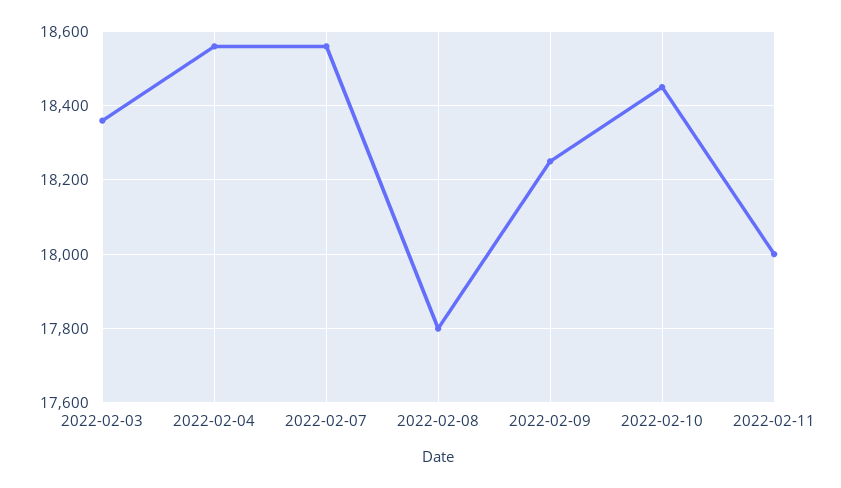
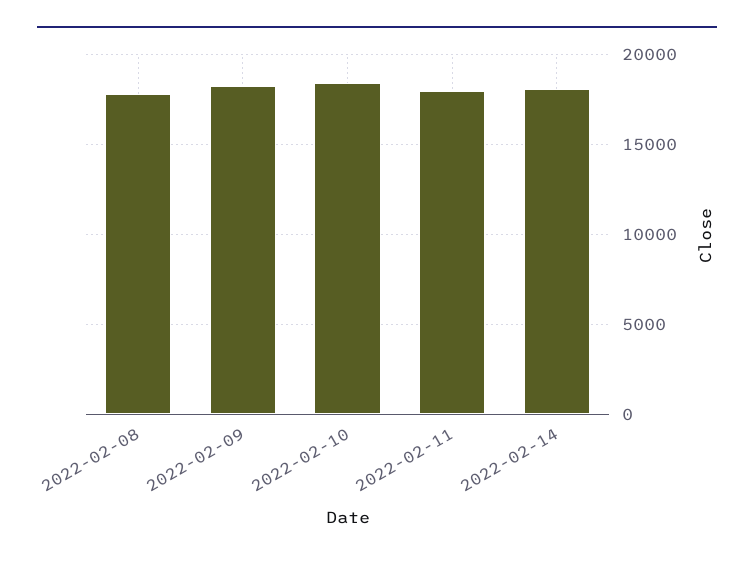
2022-02-03: 18360 -> none
2022-02-04: 18560 -> none
2022-02-07: 18560 -> none
2022-02-14: none -> 18000

